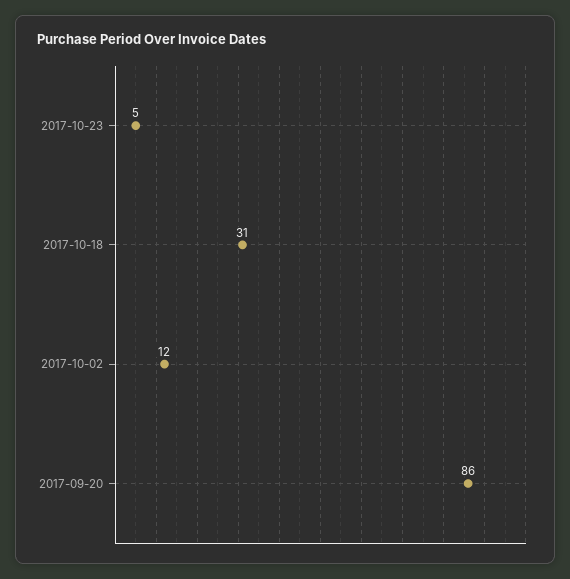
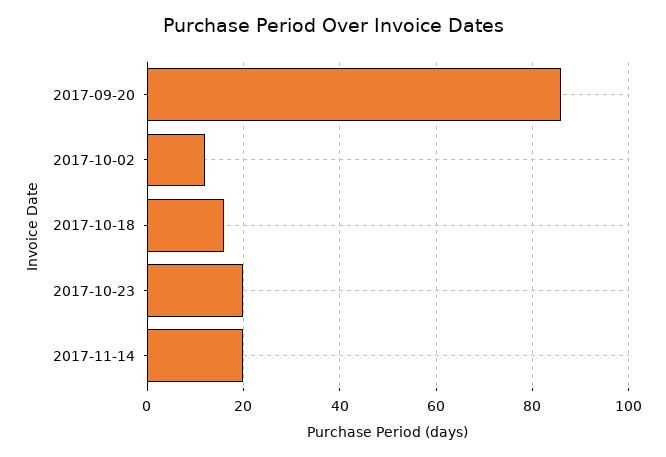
2017-10-23: 5 -> 20
2017-10-18: 31 -> 15
2017-11-14: none -> 20

